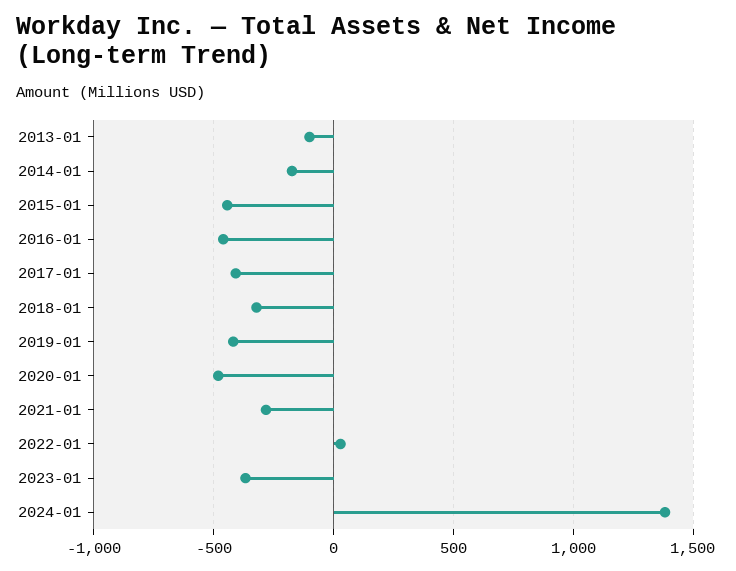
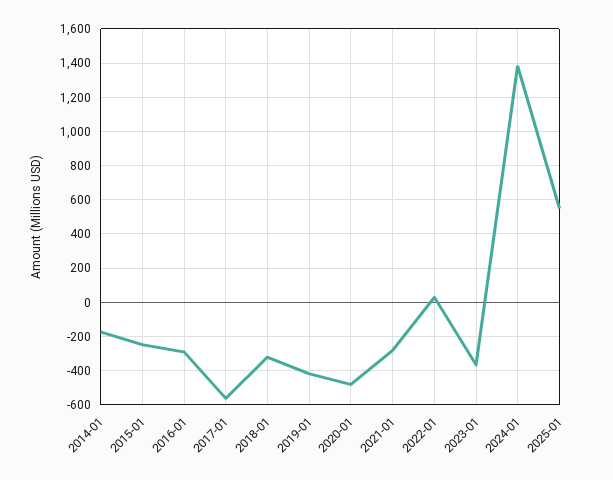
2013-01: -100 -> none
2015-01: -450 -> -250
2016-01: -450 -> -300
2017-01: -400 -> -550
2025-01: none -> 550

